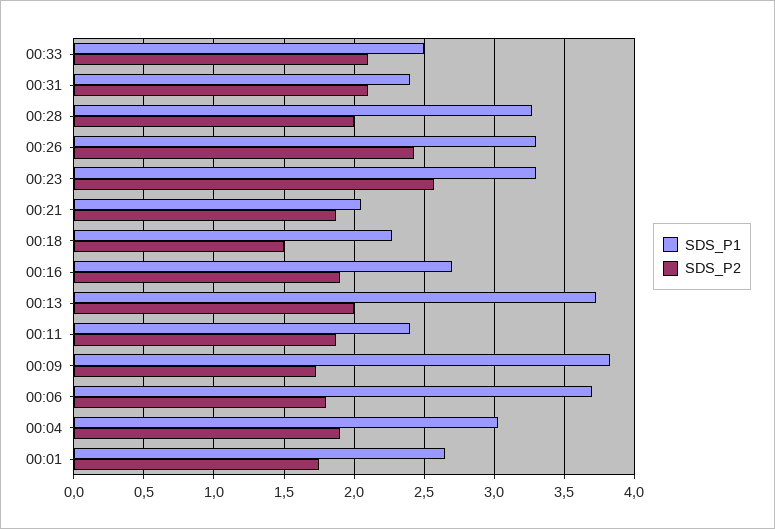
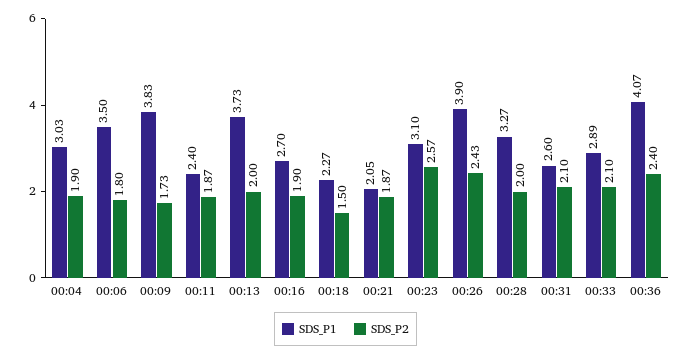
SDS_P1, 00:33: 2.5 -> 2.89
SDS_P1, 00:31: 2.4 -> 2.6
SDS_P1, 00:26: 3.3 -> 3.9
SDS_P1, 00:23: 3.3 -> 3.1
SDS_P1, 00:06: 3.7 -> 3.5
SDS_P1, 00:01: 2.65 -> none
SDS_P2, 00:01: 1.75 -> none
SDS_P1, 00:36: none -> 4.07
SDS_P2, 00:36: none -> 2.4

